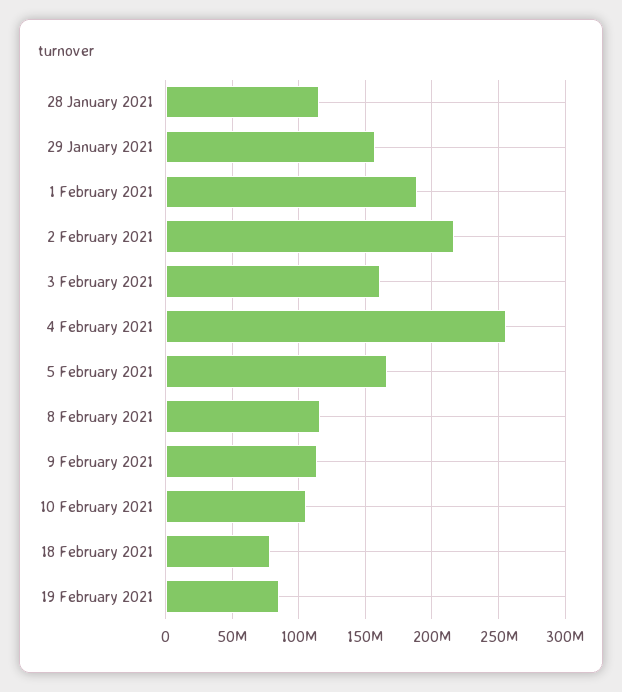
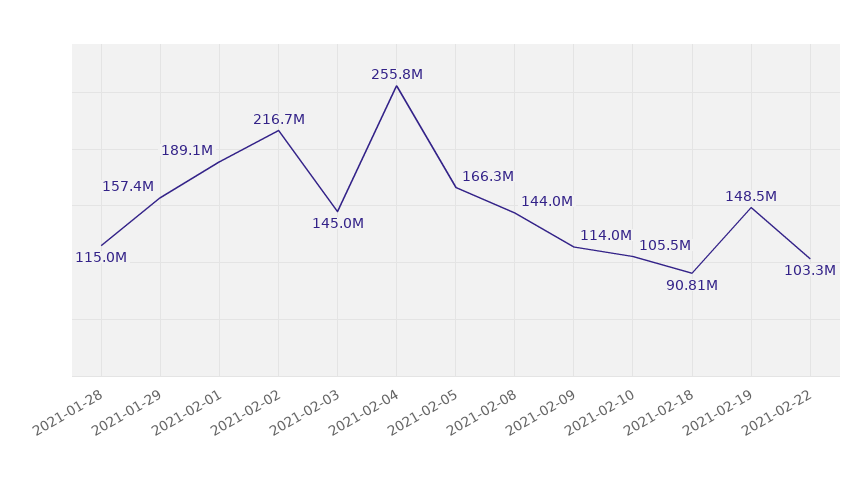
3 February 2021: 160000000 -> 145000000
8 February 2021: 115000000 -> 144000000
18 February 2021: 80000000 -> 90810000
19 February 2021: 85000000 -> 148500000
2021-02-22: none -> 103300000

